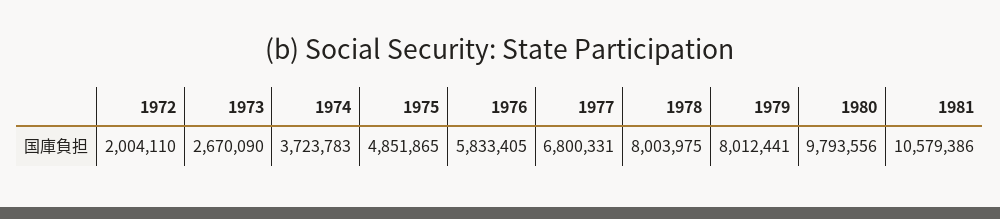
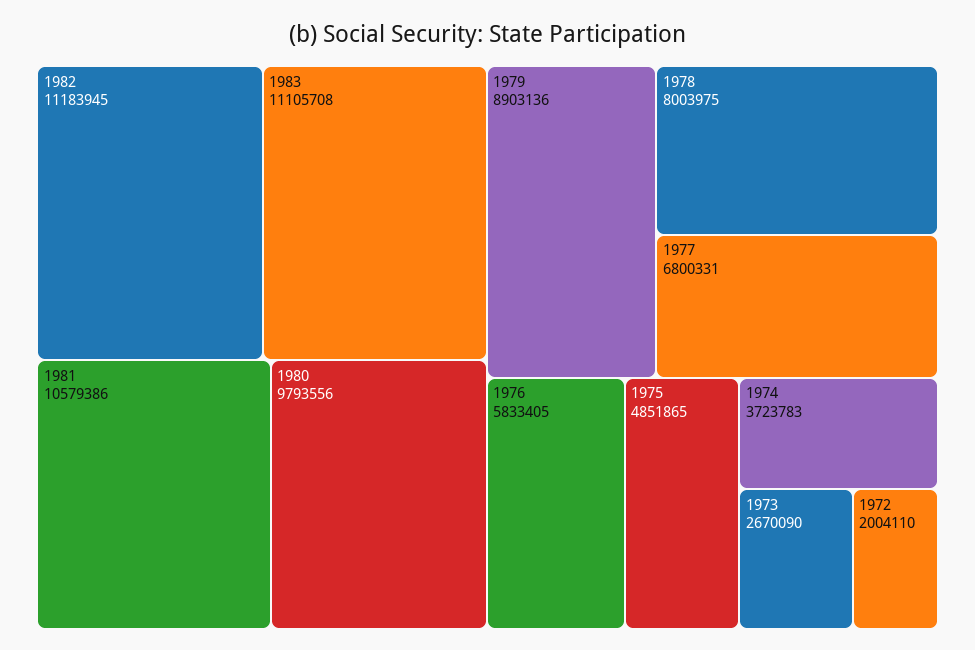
1979: 8012441 -> 8903136
1982: none -> 11183945
1983: none -> 11105708

